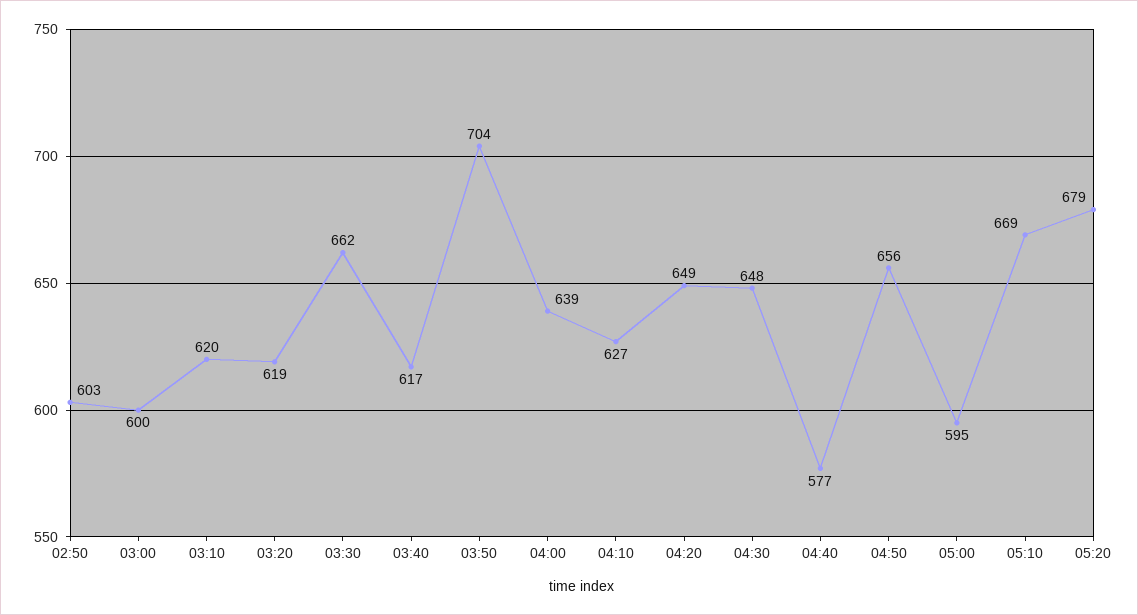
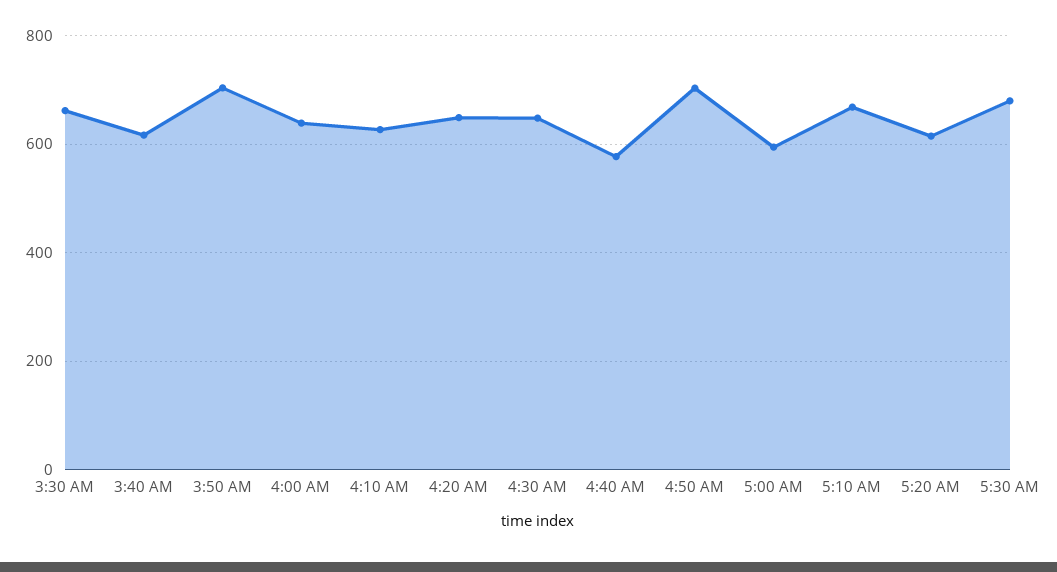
02:50: 603 -> none
03:00: 600 -> none
03:10: 620 -> none
03:20: 619 -> none
04:50: 656 -> 700
05:20: 679 -> 620
5:30 AM: none -> 680

